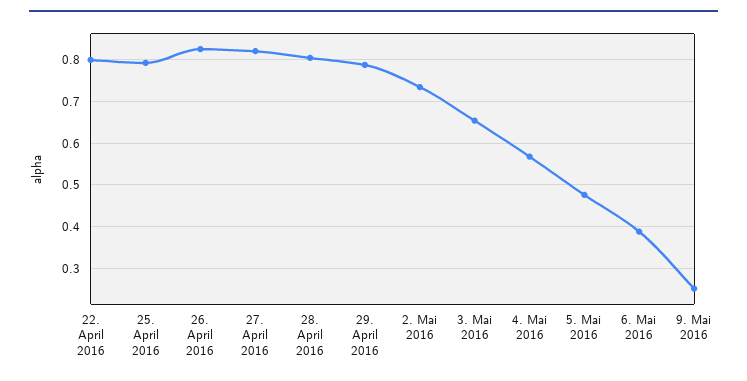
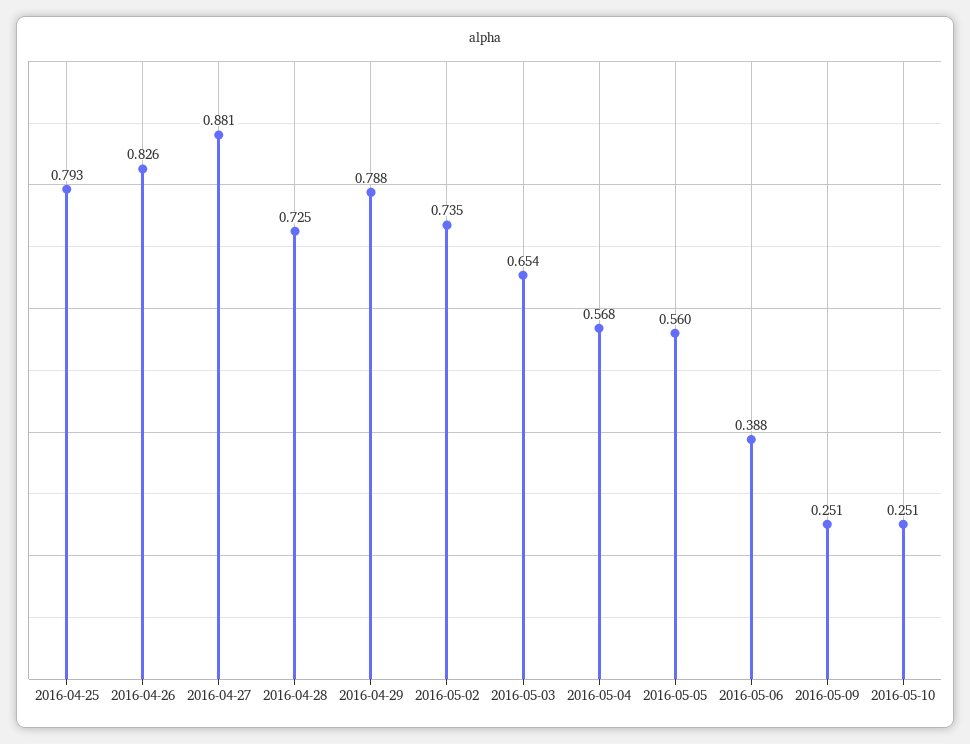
22. April 2016: 0.8 -> none
27. April 2016: 0.82 -> 0.881
28. April 2016: 0.8 -> 0.725
5. Mai 2016: 0.48 -> 0.56
2016-05-10: none -> 0.251

